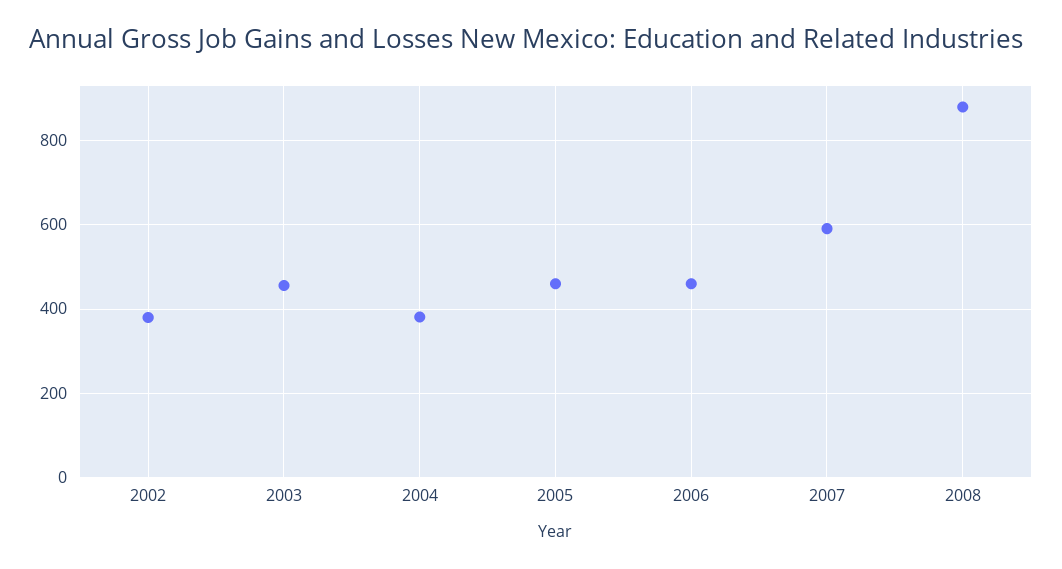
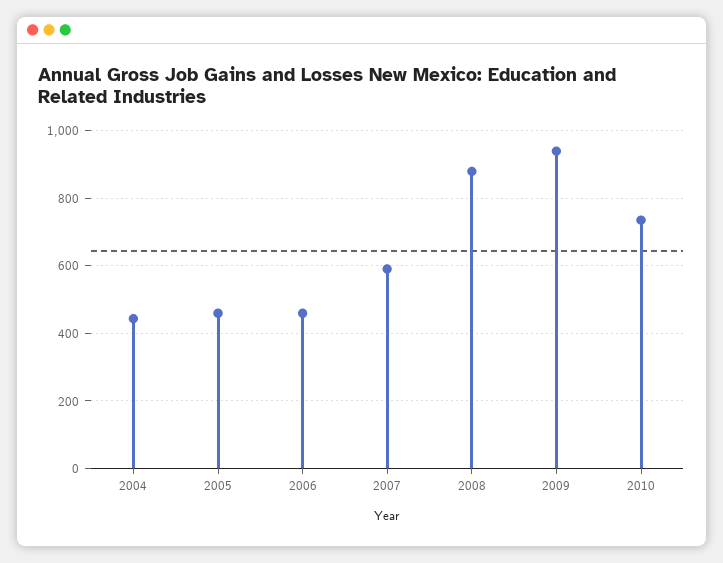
2002: 380 -> none
2003: 460 -> none
2004: 380 -> 440
2009: none -> 940
2010: none -> 740

